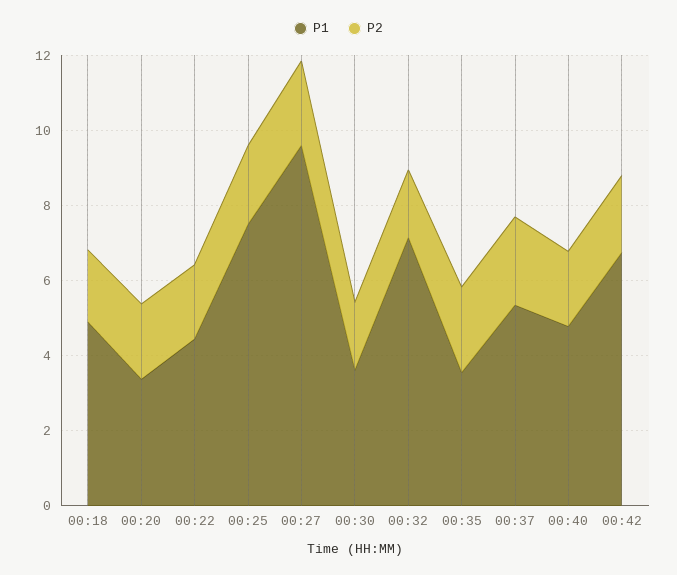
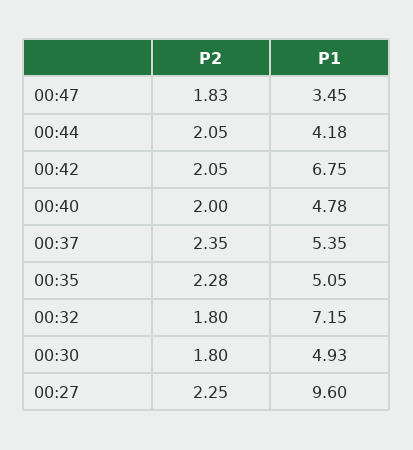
P1, 00:18: 5 -> none
P2, 00:18: 2 -> none
P1, 00:20: 3.5 -> none
P2, 00:20: 2 -> none
P1, 00:22: 4.5 -> none
P2, 00:22: 2 -> none
P1, 00:25: 7.5 -> none
P2, 00:25: 2 -> none
P1, 00:30: 3.5 -> 4.93
P1, 00:35: 3.5 -> 5.05
P2, 00:47: none -> 1.83
P1, 00:47: none -> 3.45
P2, 00:44: none -> 2.05
P1, 00:44: none -> 4.18

